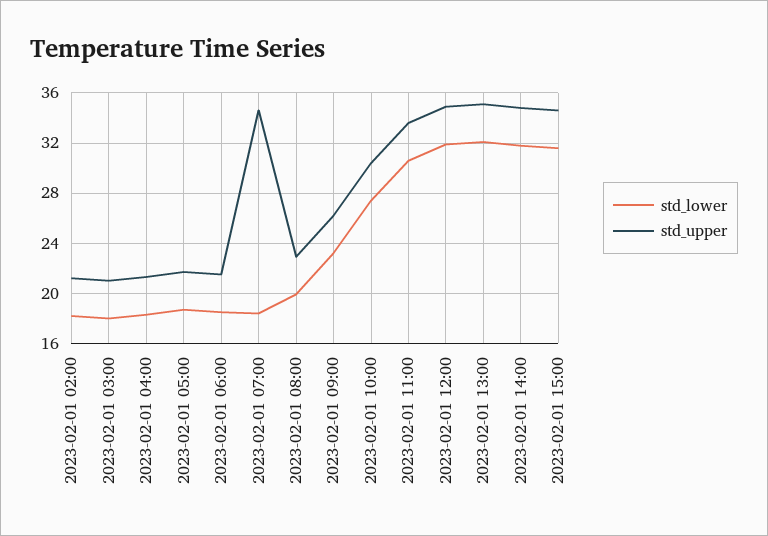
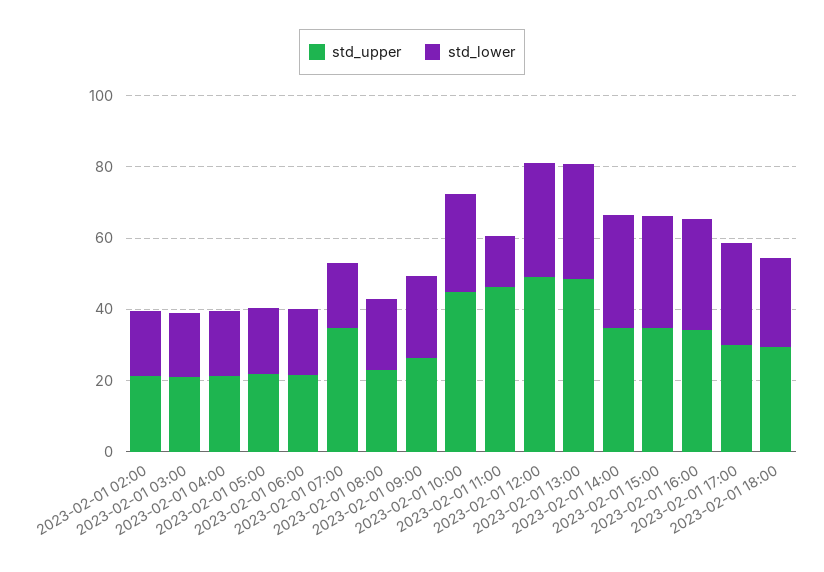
std_upper, 2023-02-01 10:00: 30.5 -> 45
std_lower, 2023-02-01 11:00: 30.5 -> 15
std_upper, 2023-02-01 11:00: 33.5 -> 45
std_upper, 2023-02-01 12:00: 35 -> 50
std_upper, 2023-02-01 13:00: 35 -> 50
std_upper, 2023-02-01 16:00: none -> 35
std_lower, 2023-02-01 16:00: none -> 30
std_upper, 2023-02-01 17:00: none -> 30
std_lower, 2023-02-01 17:00: none -> 30
std_upper, 2023-02-01 18:00: none -> 30
std_lower, 2023-02-01 18:00: none -> 25

